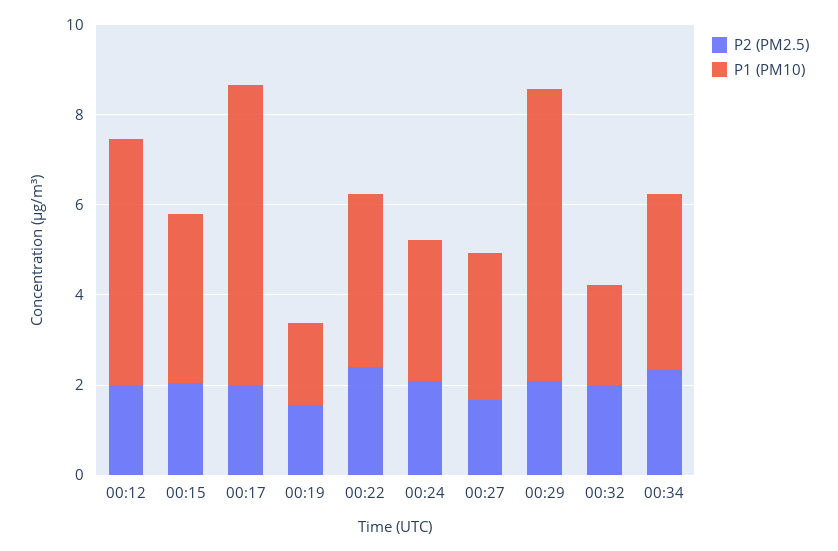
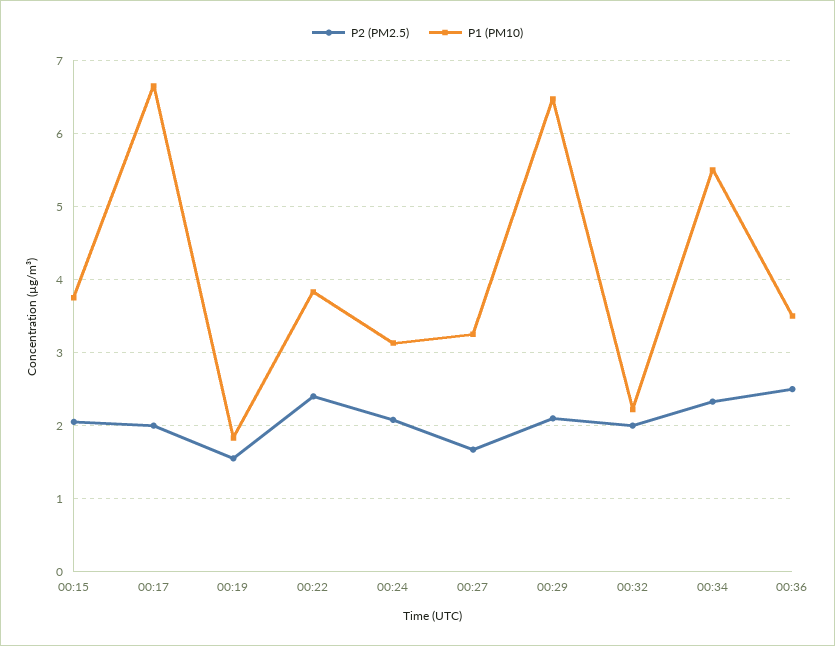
P2 (PM2.5), 00:12: 2 -> none
P1 (PM10), 00:12: 5.5 -> none
P1 (PM10), 00:34: 4 -> 5.5
P2 (PM2.5), 00:36: none -> 2.5
P1 (PM10), 00:36: none -> 3.5

